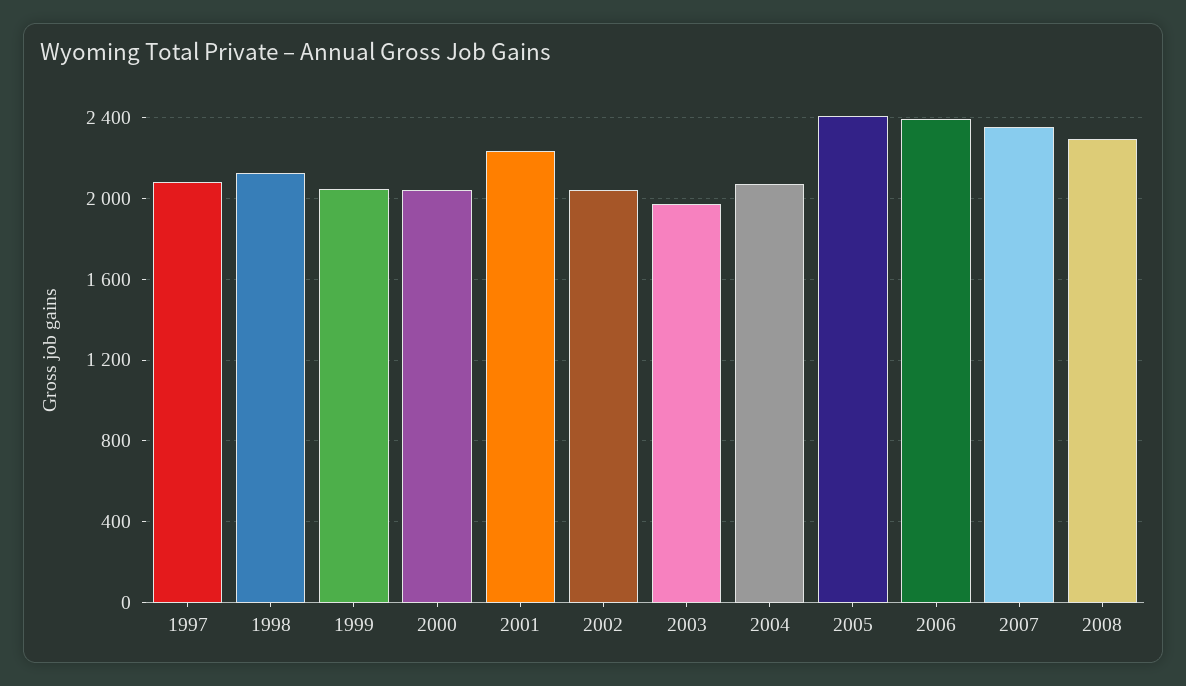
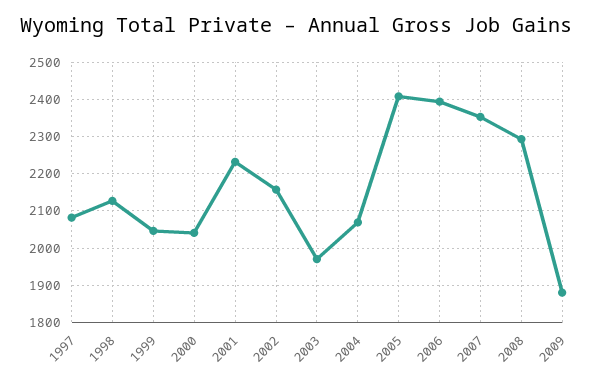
2002: 2050 -> 2160
2009: none -> 1880

